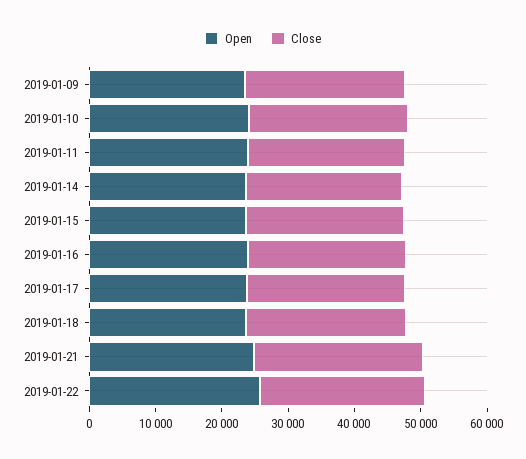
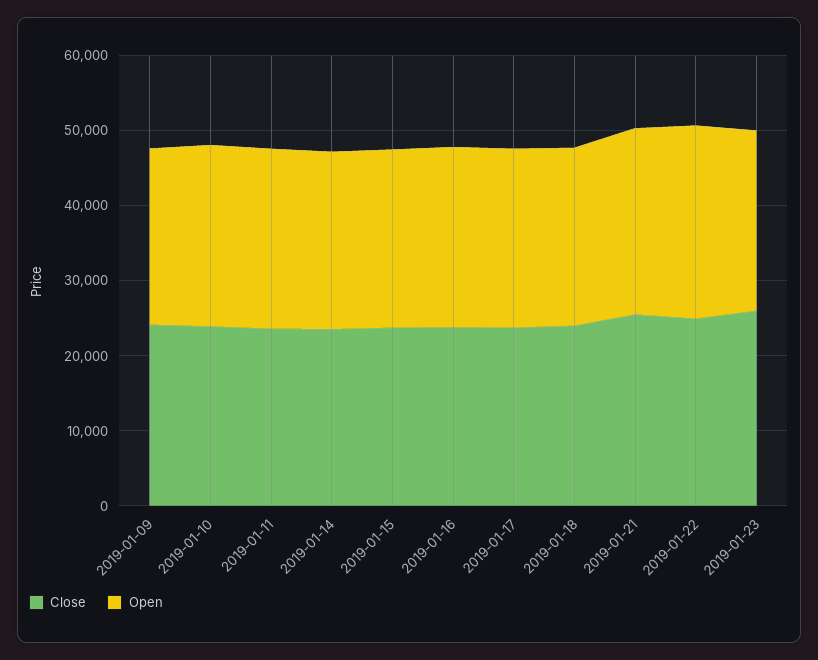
Close, 2019-01-23: none -> 26000
Open, 2019-01-23: none -> 24000

